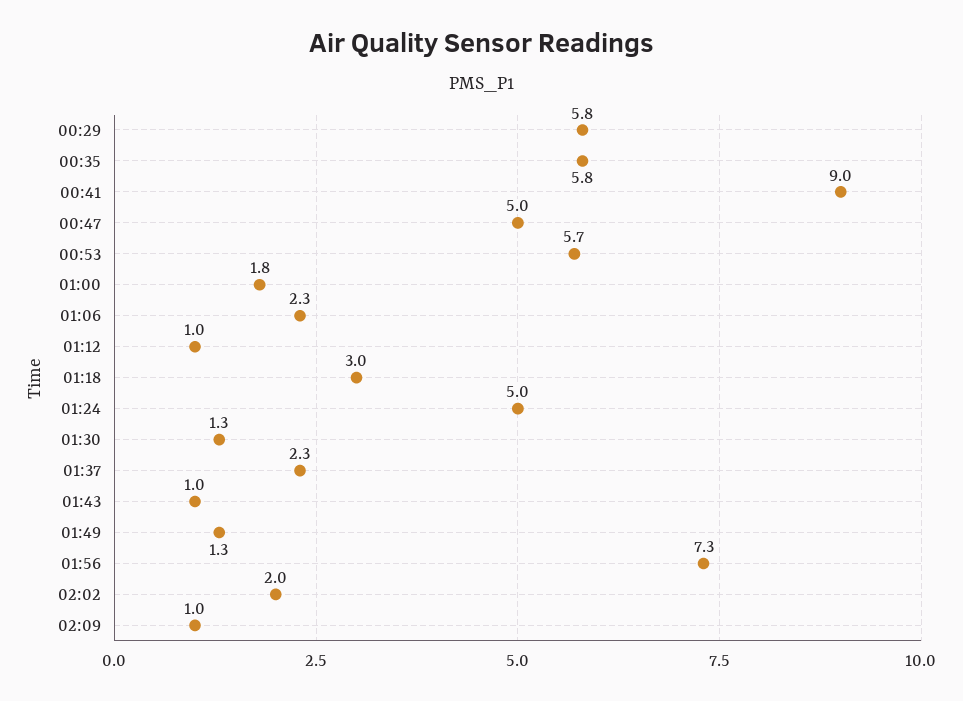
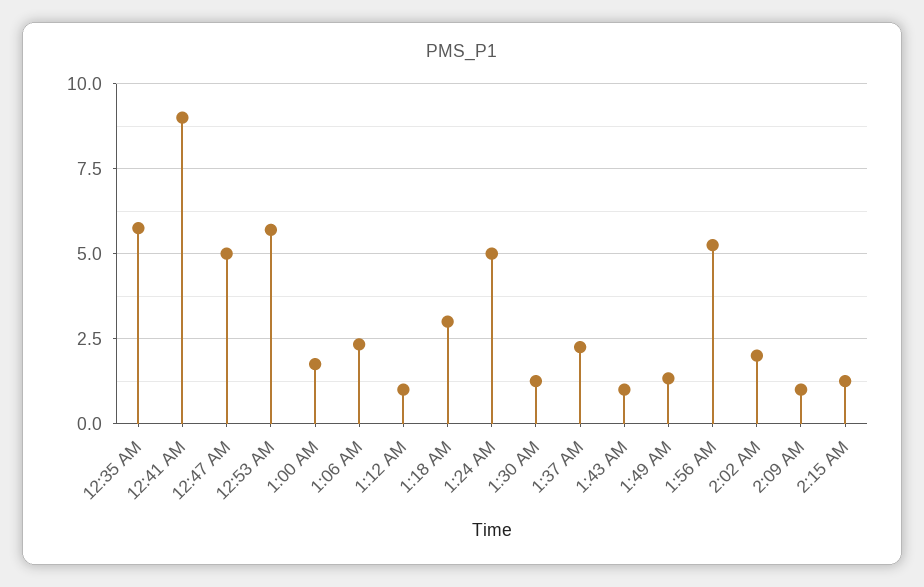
00:29: 5.8 -> none
01:56: 7.3 -> 5.25
2:15 AM: none -> 1.25

